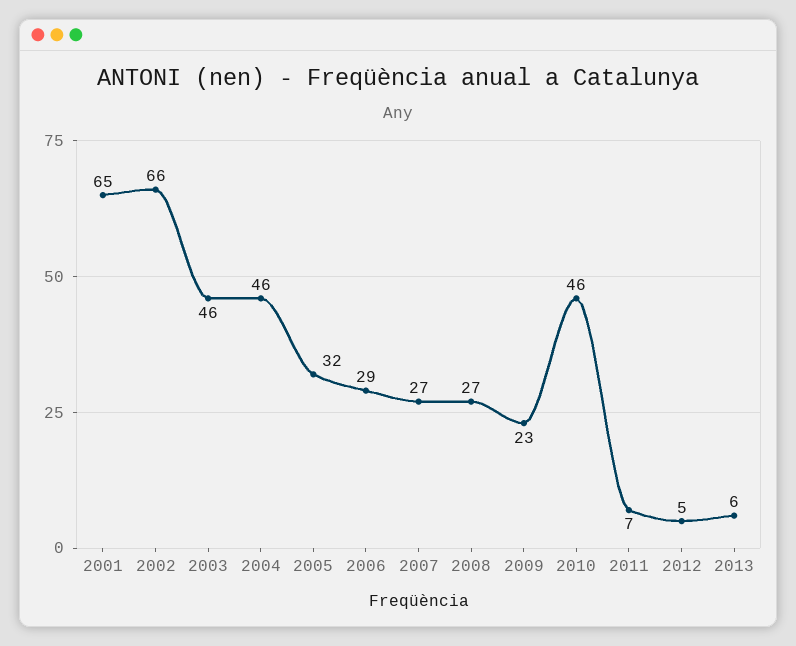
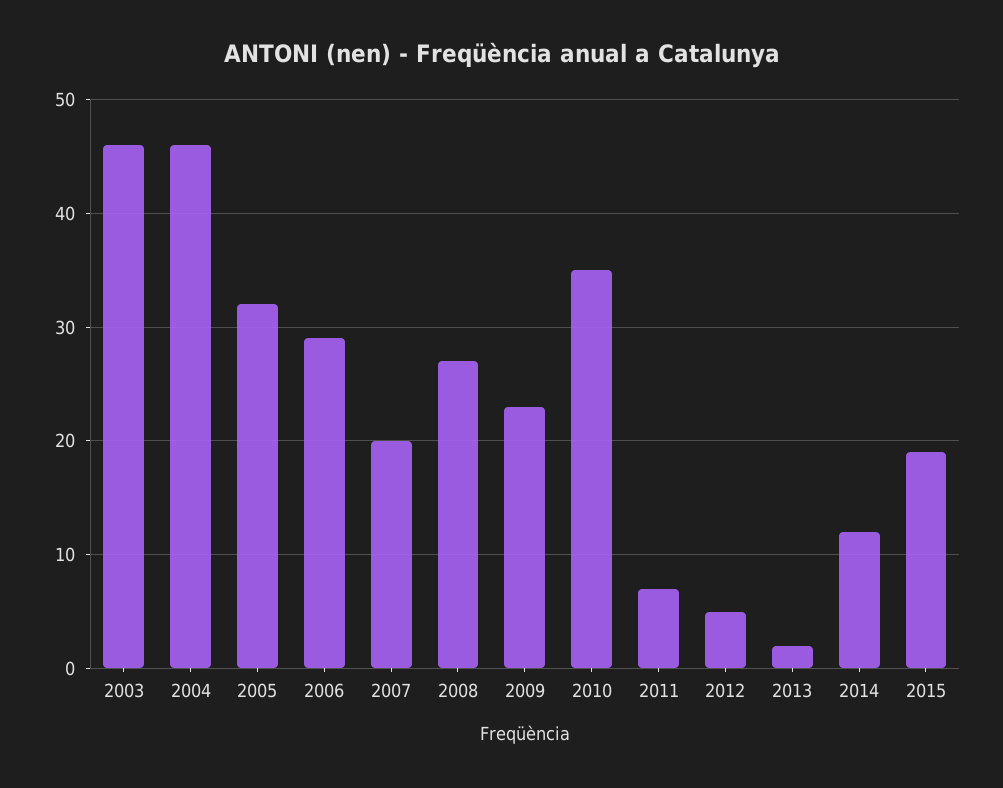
2001: 65 -> none
2002: 66 -> none
2007: 27 -> 20
2010: 46 -> 35
2013: 6 -> 2
2014: none -> 12
2015: none -> 19

